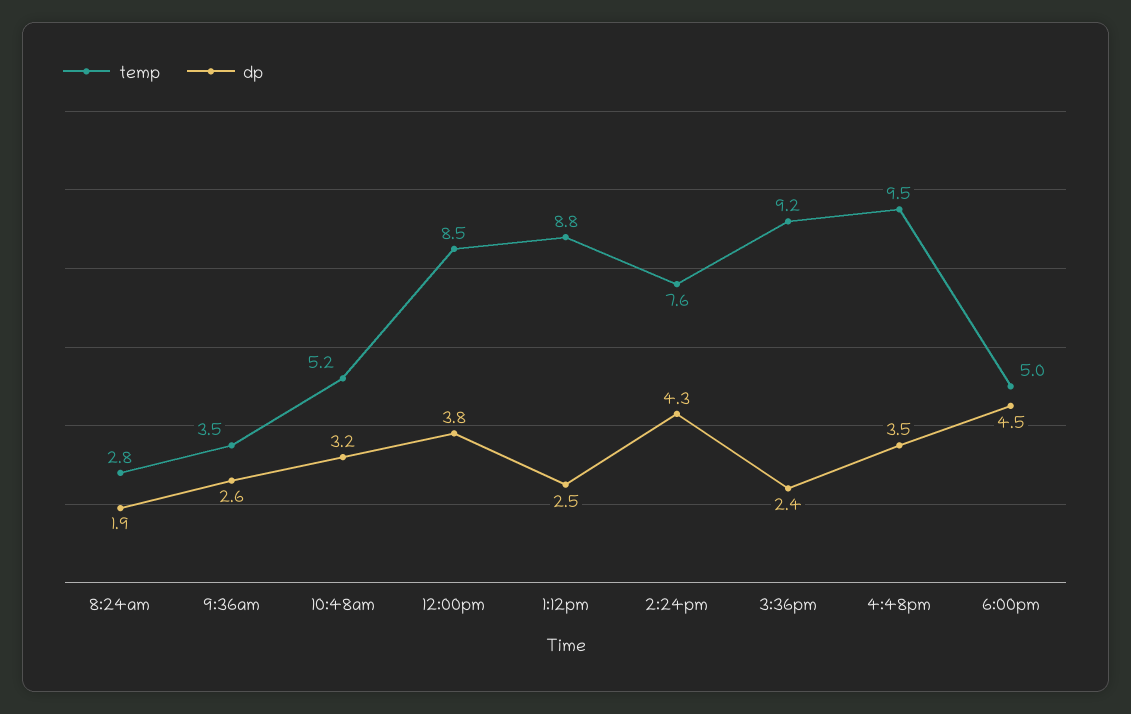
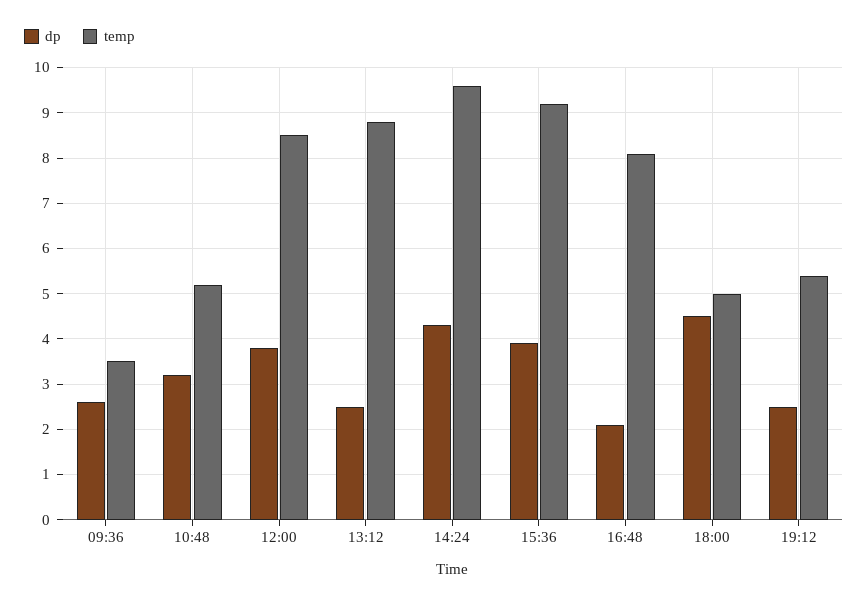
temp, 8:24am: 2.8 -> none
dp, 8:24am: 1.9 -> none
temp, 2:24pm: 7.6 -> 9.5
dp, 3:36pm: 2.4 -> 4
temp, 4:48pm: 9.5 -> 8
dp, 4:48pm: 3.5 -> 2
dp, 19:12: none -> 2.5
temp, 19:12: none -> 5.5

